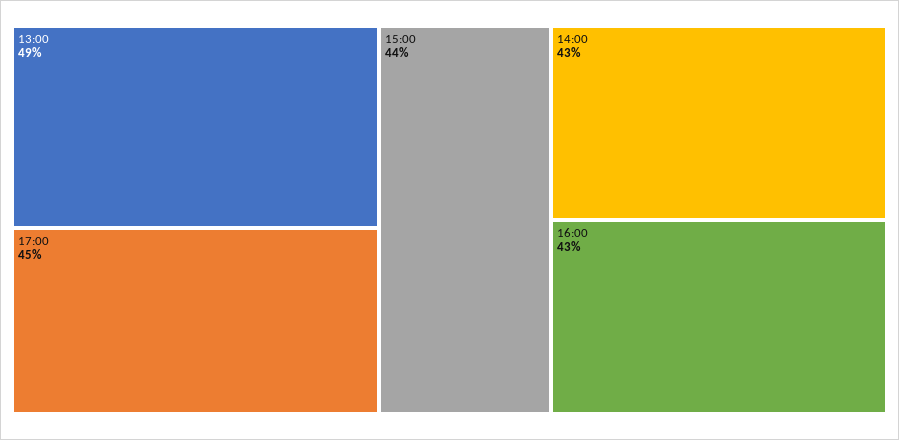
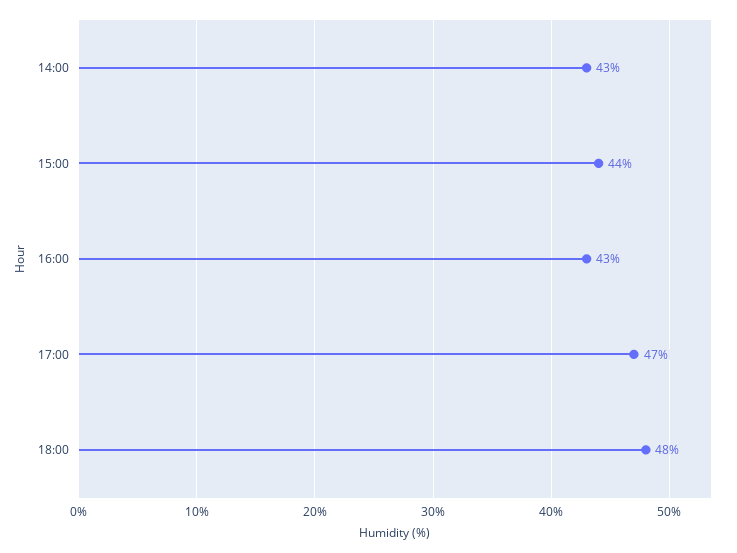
13:00: 49 -> none
17:00: 45 -> 47
18:00: none -> 48

